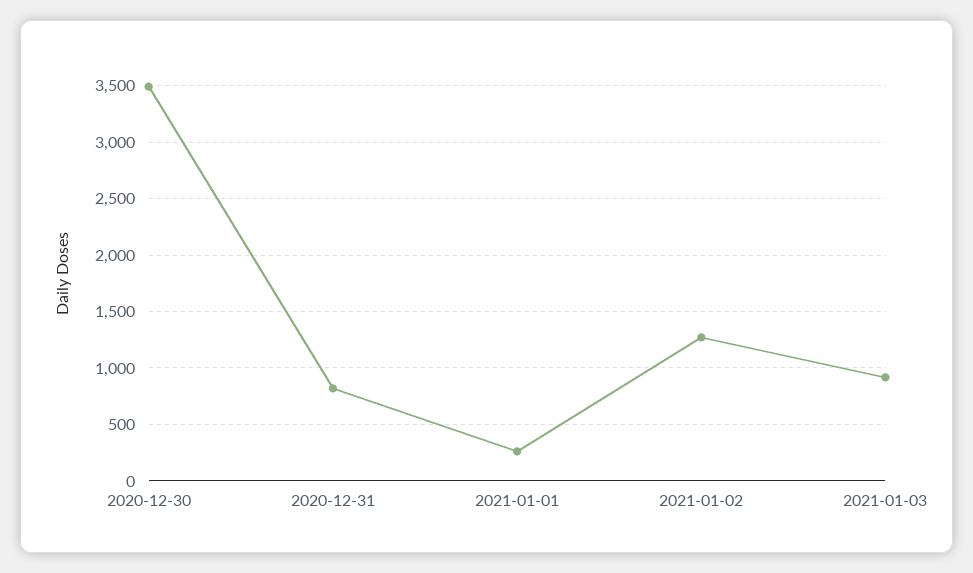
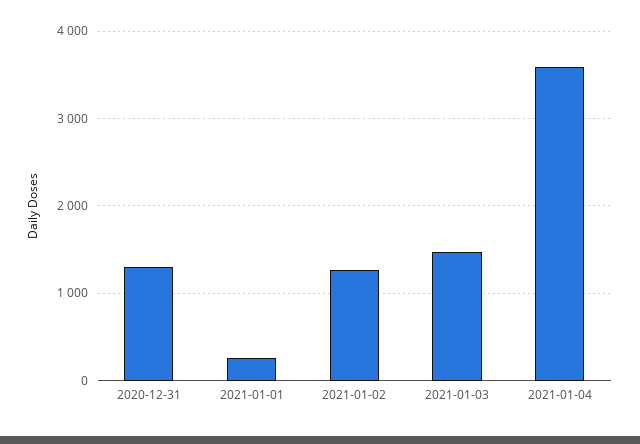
2020-12-30: 3500 -> none
2020-12-31: 800 -> 1300
2021-01-03: 900 -> 1500
2021-01-04: none -> 3600

